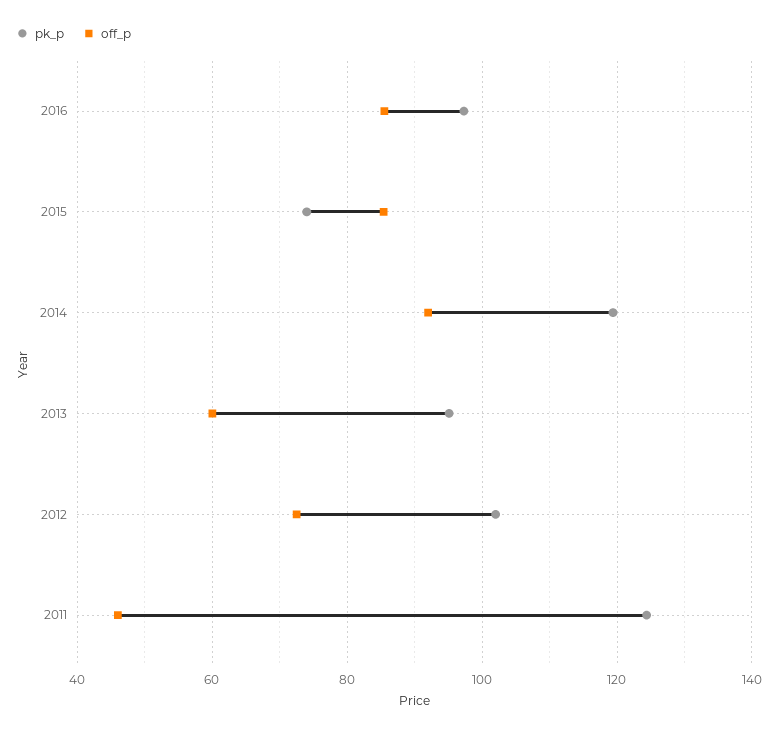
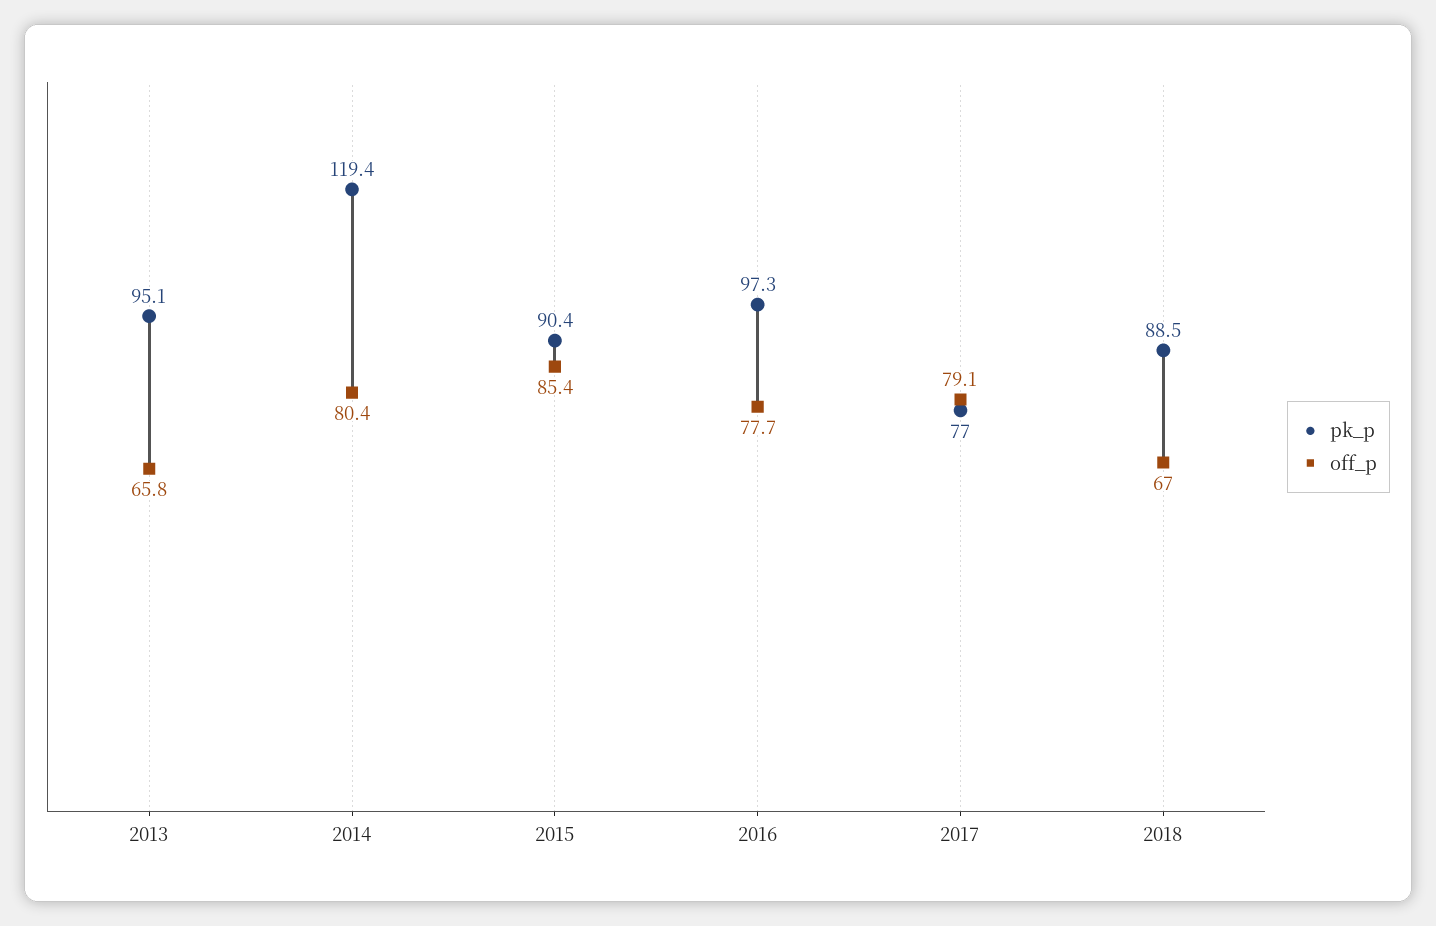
off_p, 2016: 86 -> 77.7
pk_p, 2015: 74 -> 90.4
off_p, 2014: 92 -> 80.4
off_p, 2013: 60 -> 65.8
pk_p, 2012: 102 -> none
off_p, 2012: 72 -> none
pk_p, 2011: 124 -> none
off_p, 2011: 46 -> none
pk_p, 2017: none -> 77
off_p, 2017: none -> 79.1
pk_p, 2018: none -> 88.5
off_p, 2018: none -> 67

